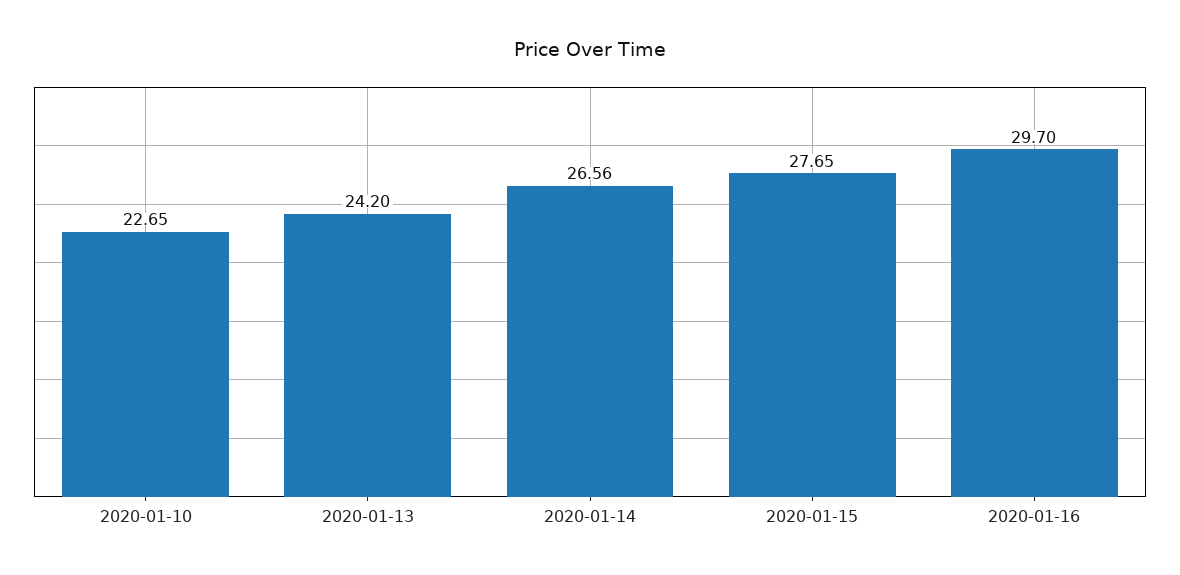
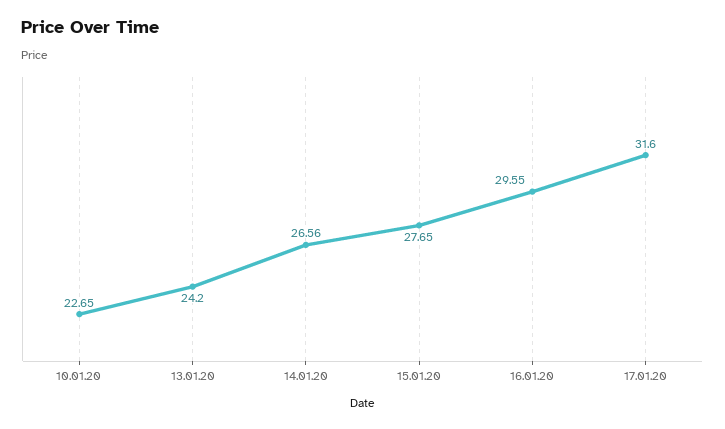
2020-01-16: 29.7 -> 29.55
17.01.20: none -> 31.6

